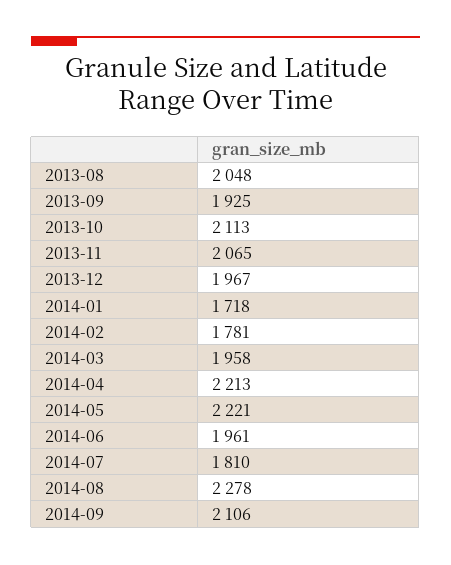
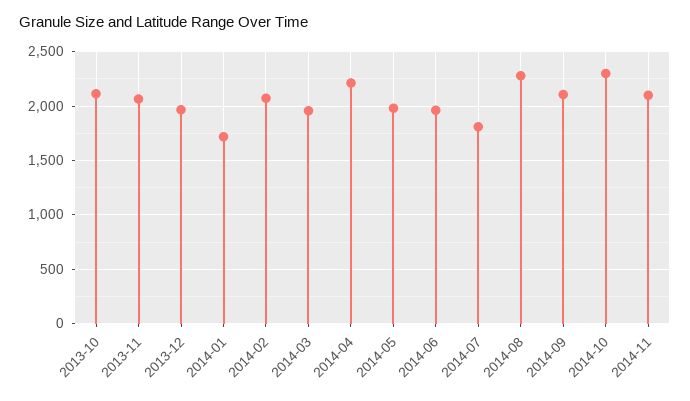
2013-08: 2048 -> none
2013-09: 1925 -> none
2014-02: 1781 -> 2100
2014-05: 2221 -> 2000
2014-10: none -> 2300
2014-11: none -> 2100

